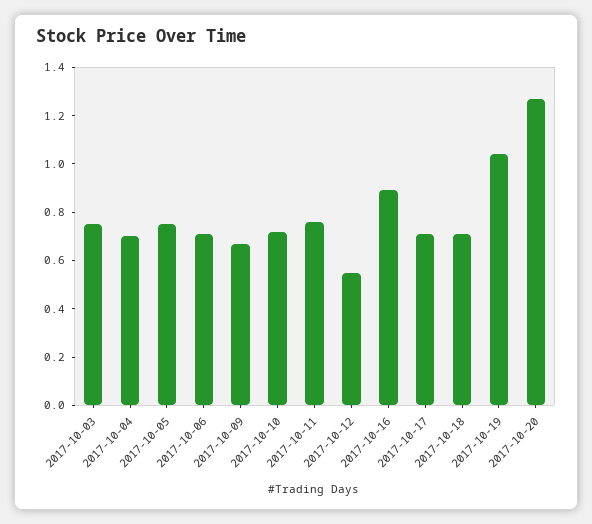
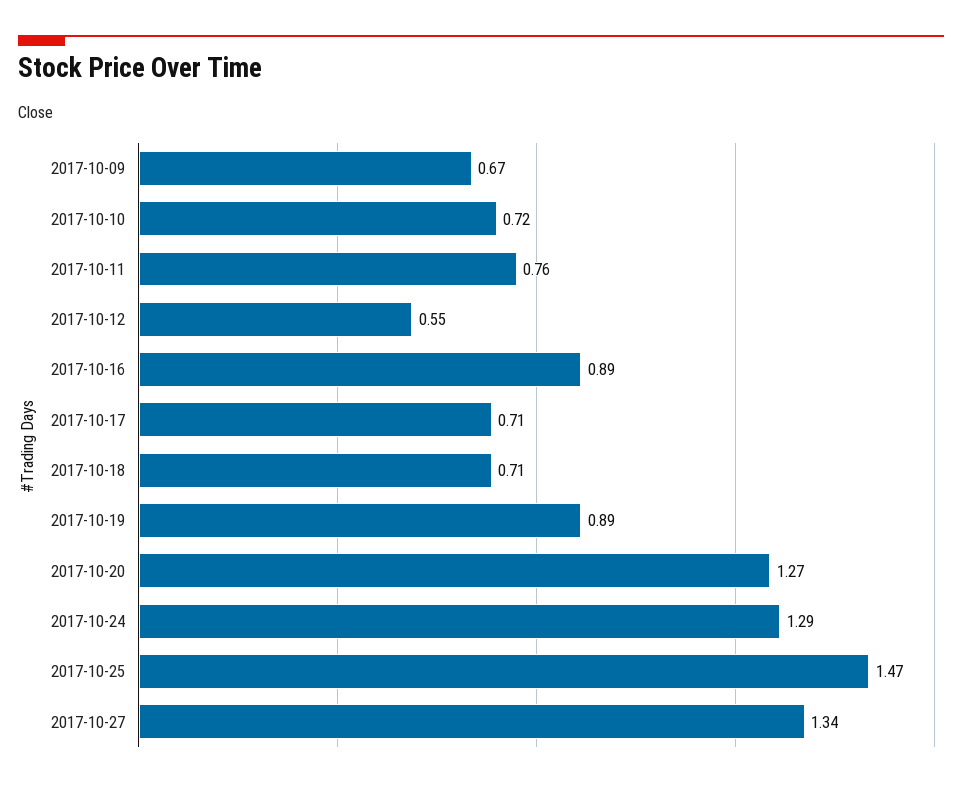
2017-10-03: 0.75 -> none
2017-10-04: 0.7 -> none
2017-10-05: 0.75 -> none
2017-10-06: 0.7 -> none
2017-10-19: 1.05 -> 0.89
2017-10-24: none -> 1.29
2017-10-25: none -> 1.47
2017-10-27: none -> 1.34

